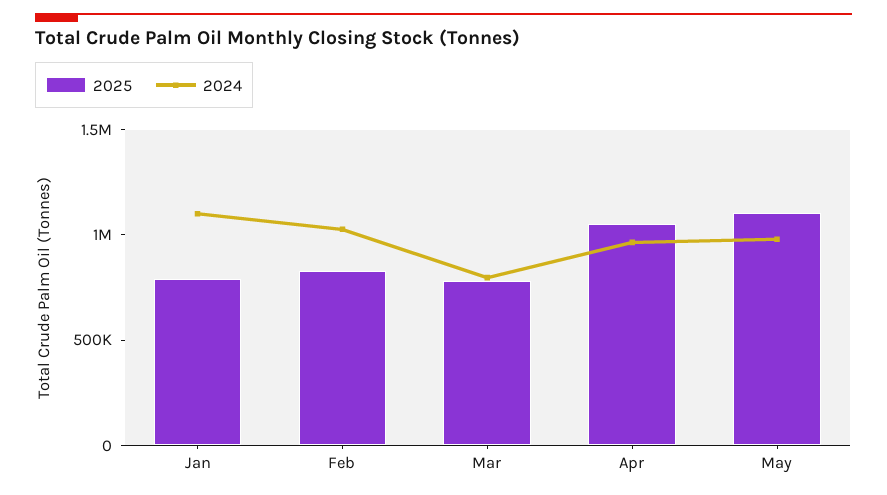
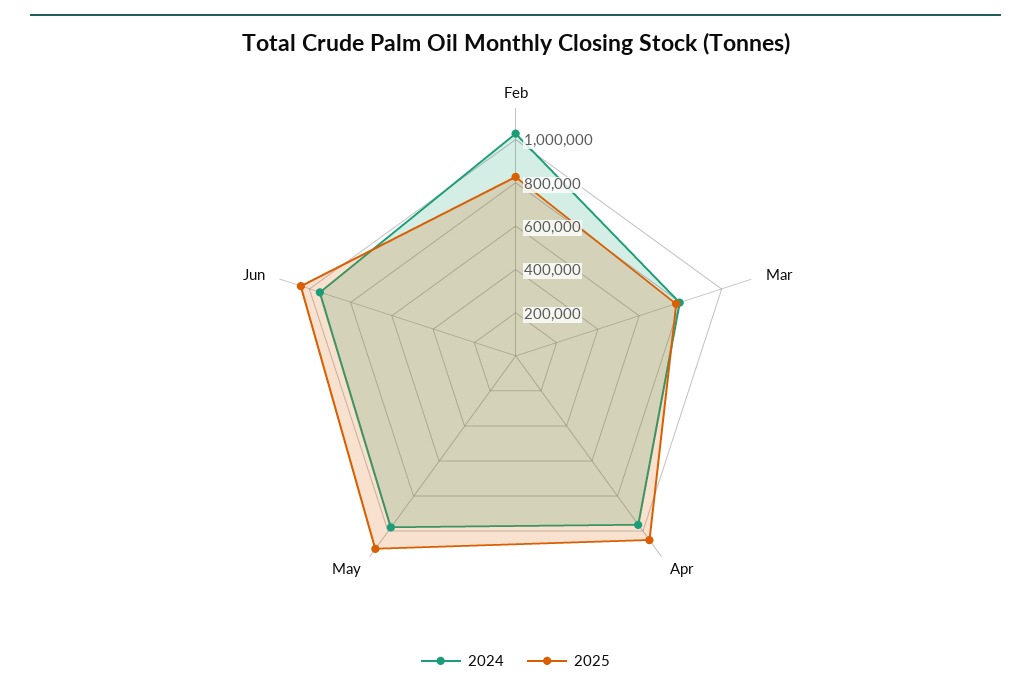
2025, Jan: 800000 -> none
2024, Jan: 1100000 -> none
2024, Jun: none -> 950000
2025, Jun: none -> 1050000

